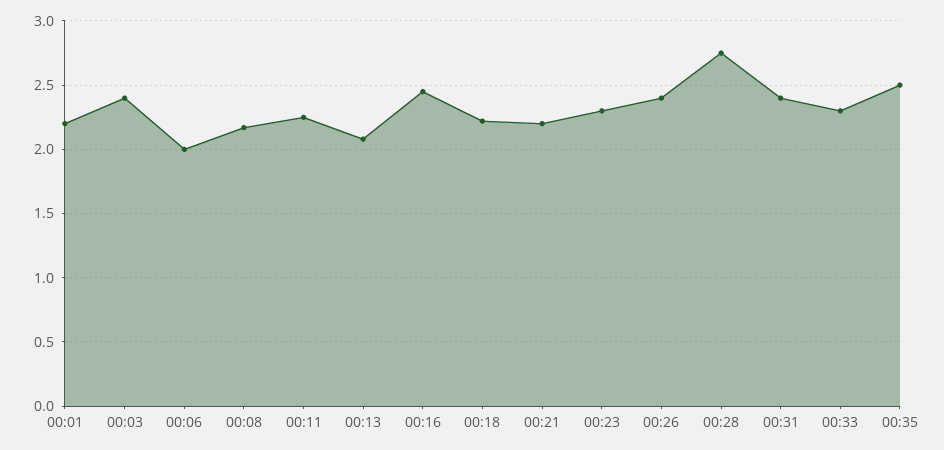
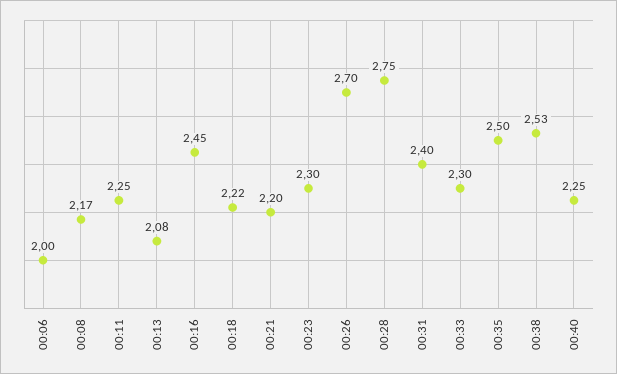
00:01: 2.2 -> none
00:03: 2.4 -> none
00:26: 2.4 -> 2.7
00:38: none -> 2.53
00:40: none -> 2.25

